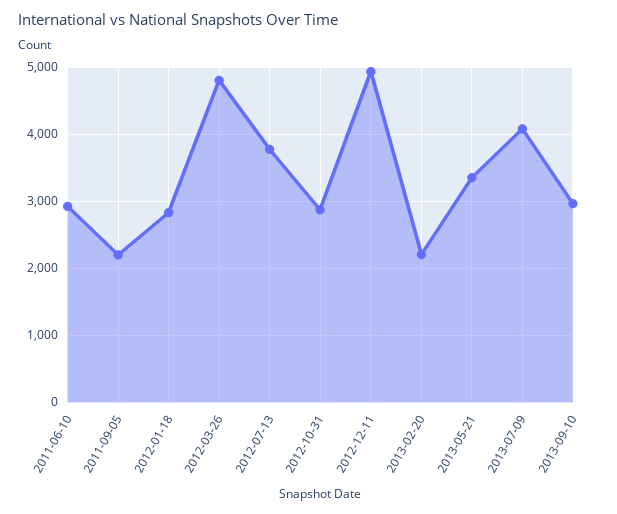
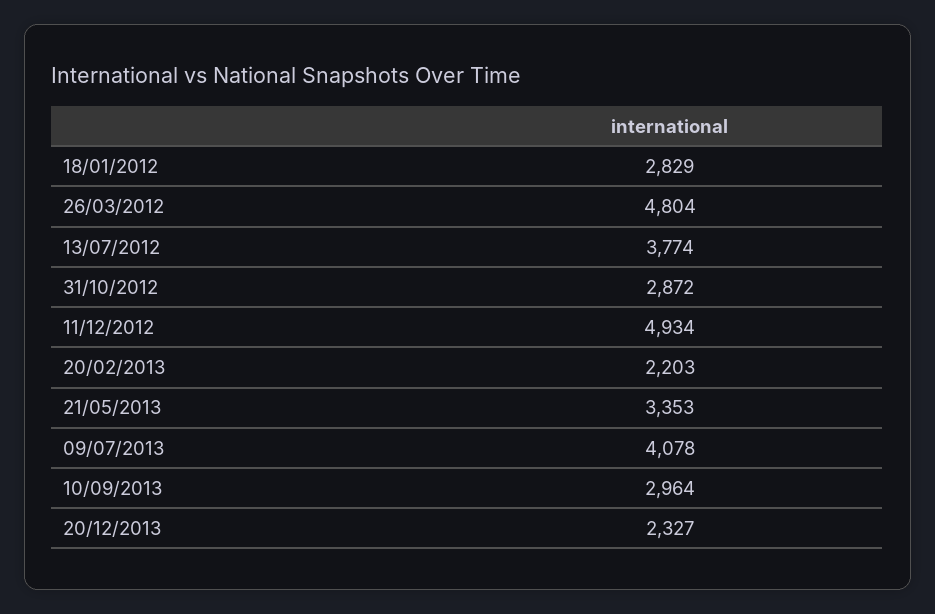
2011-06-10: 2900 -> none
2011-09-05: 2200 -> none
20/12/2013: none -> 2327

